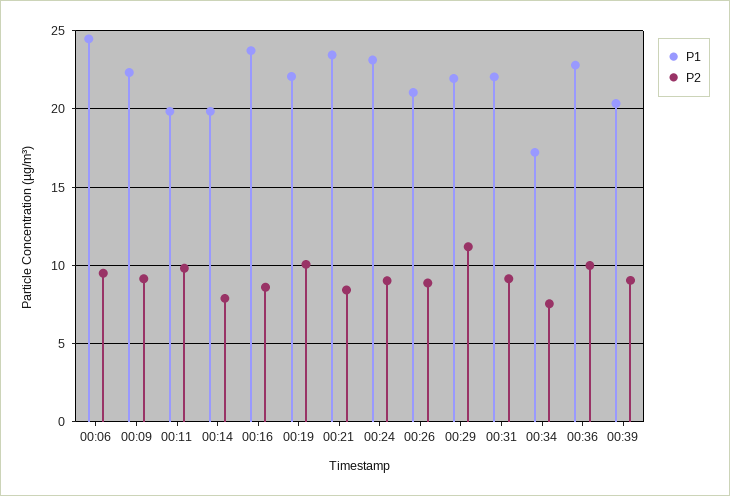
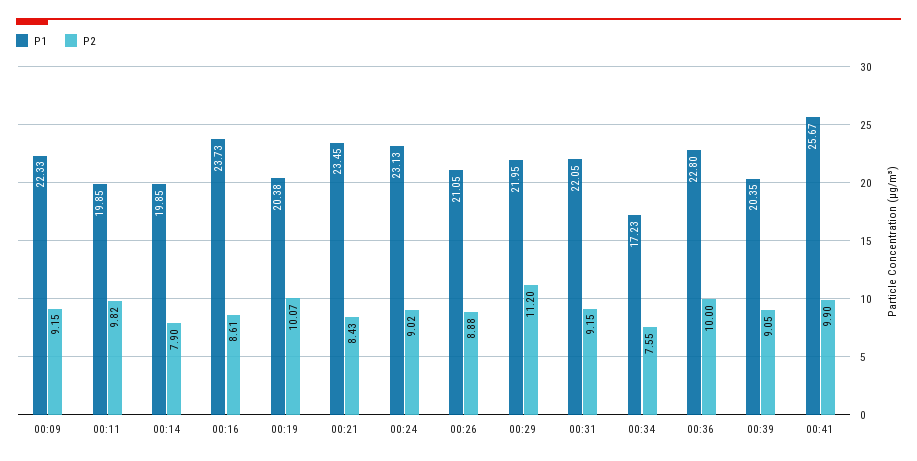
P1, 00:06: 24.5 -> none
P2, 00:06: 9.5 -> none
P1, 00:19: 22 -> 20.38
P1, 00:41: none -> 25.67
P2, 00:41: none -> 9.9

